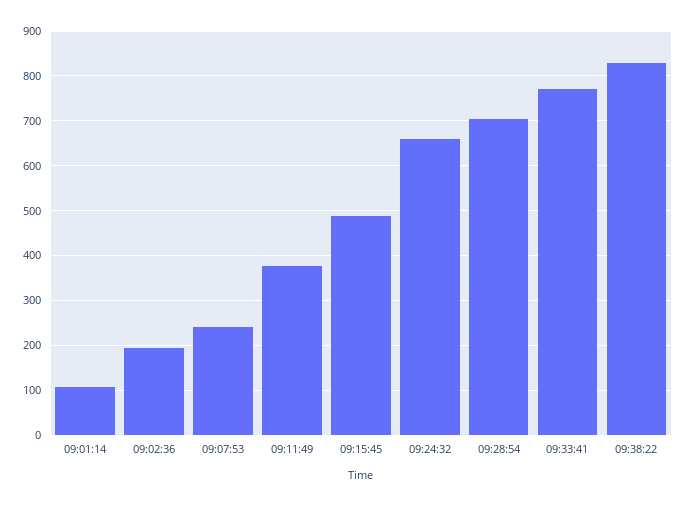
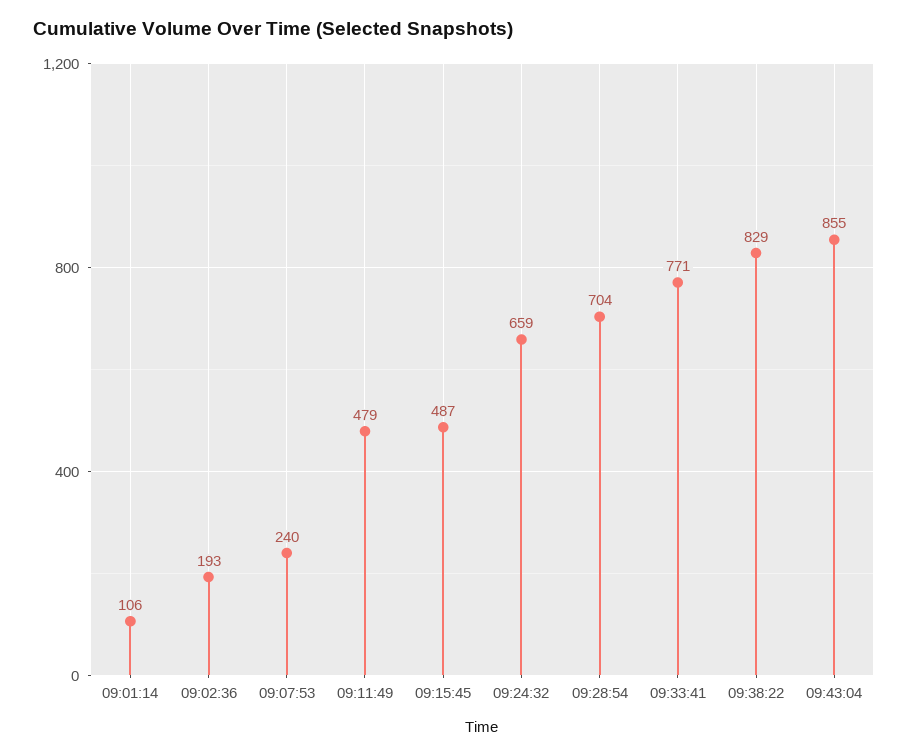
09:11:49: 380 -> 479
09:43:04: none -> 855

